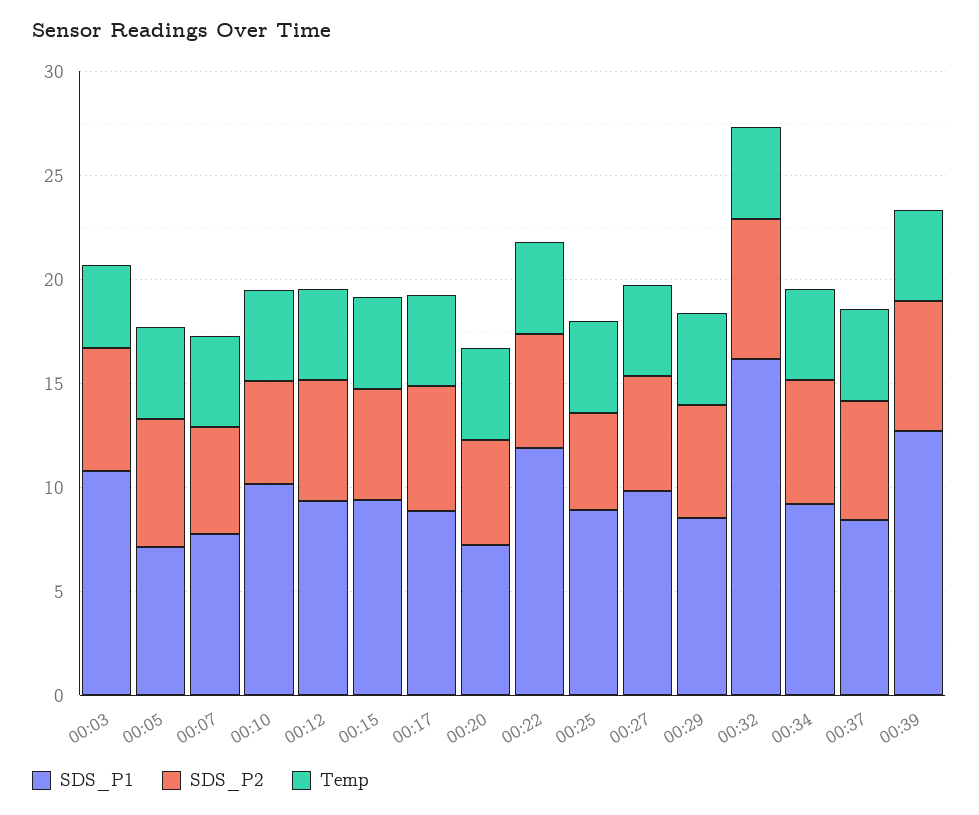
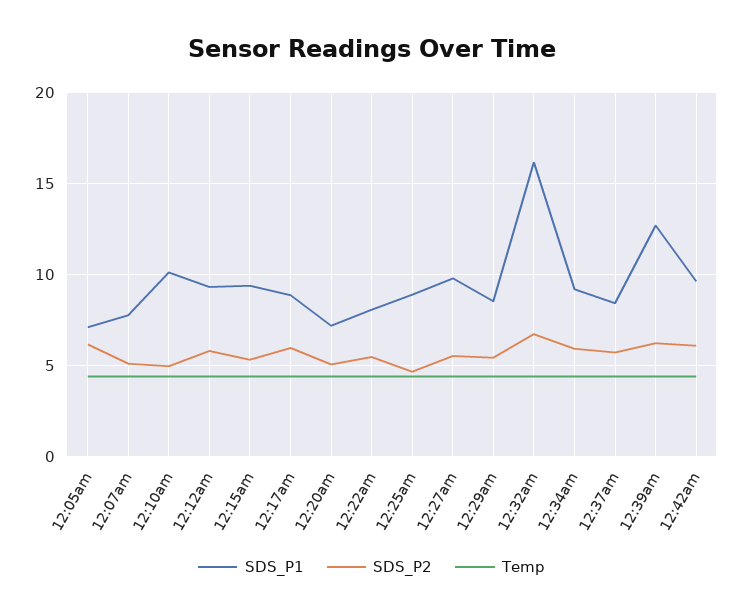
SDS_P1, 00:03: 11 -> none
SDS_P2, 00:03: 6 -> none
Temp, 00:03: 4 -> none
SDS_P1, 00:22: 12 -> 8
SDS_P1, 12:42am: none -> 9.5
SDS_P2, 12:42am: none -> 6
Temp, 12:42am: none -> 4.5

